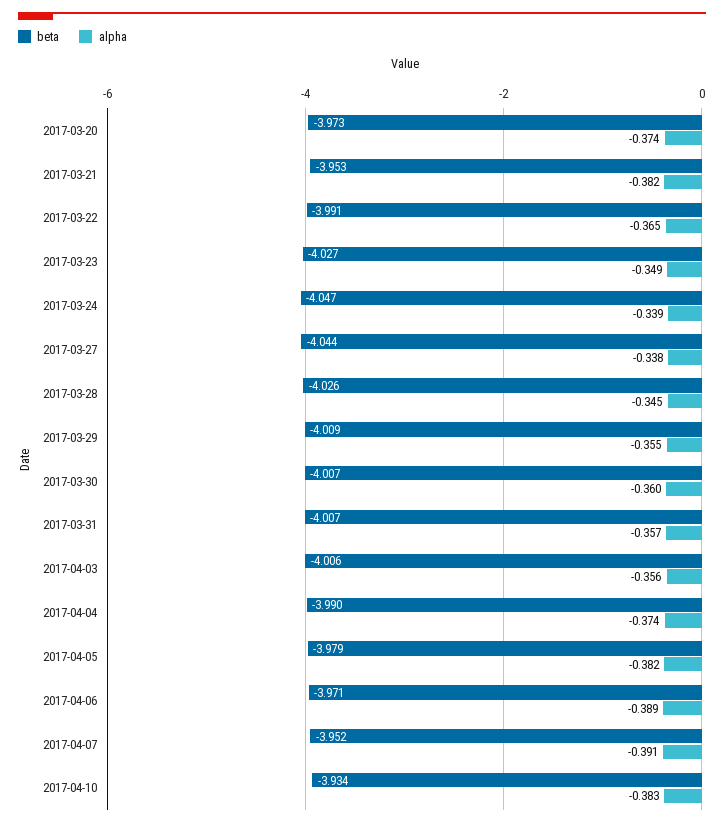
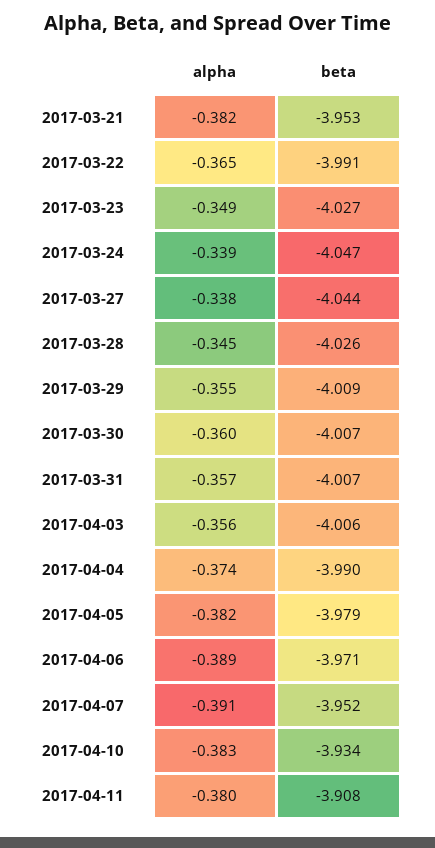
beta, 2017-03-20: -3.973 -> none
alpha, 2017-03-20: -0.374 -> none
alpha, 2017-04-11: none -> -0.38
beta, 2017-04-11: none -> -3.908

